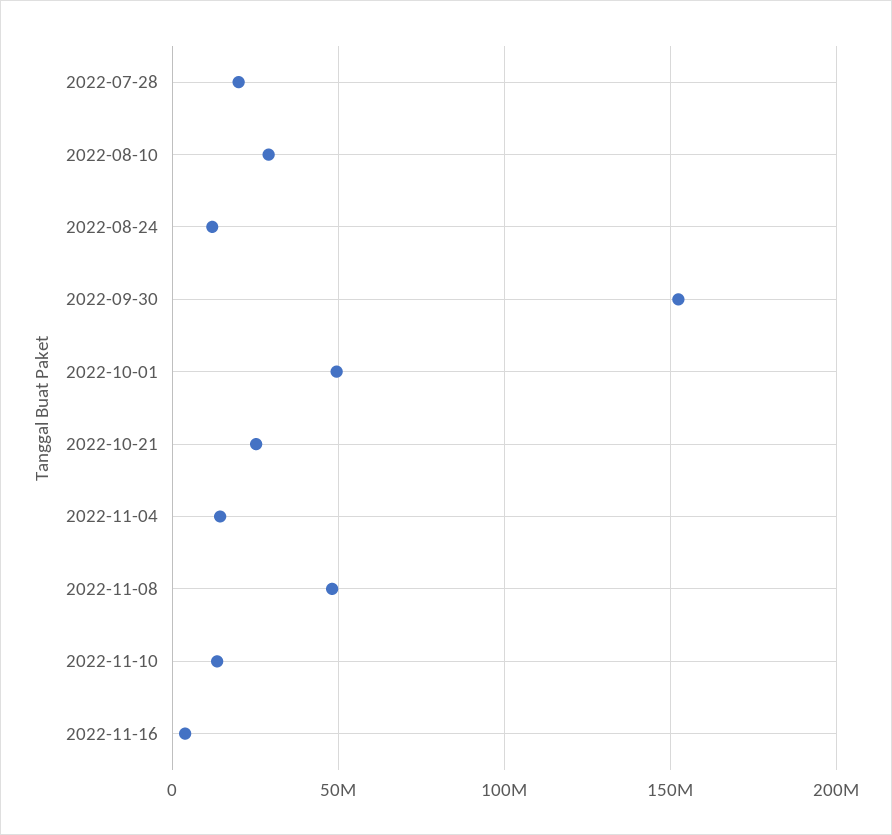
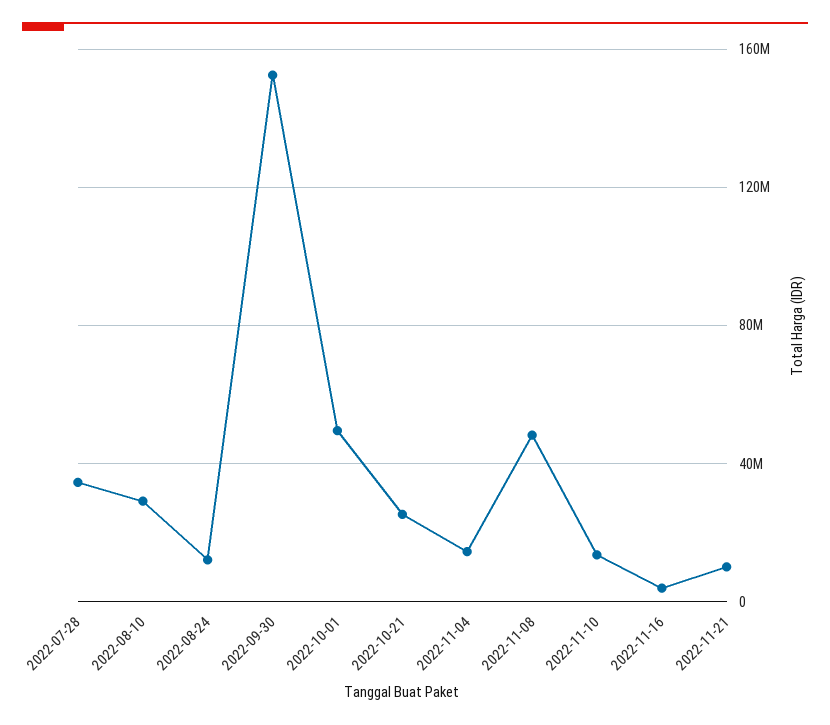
2022-07-28: 20000000 -> 35000000
2022-11-21: none -> 10000000

